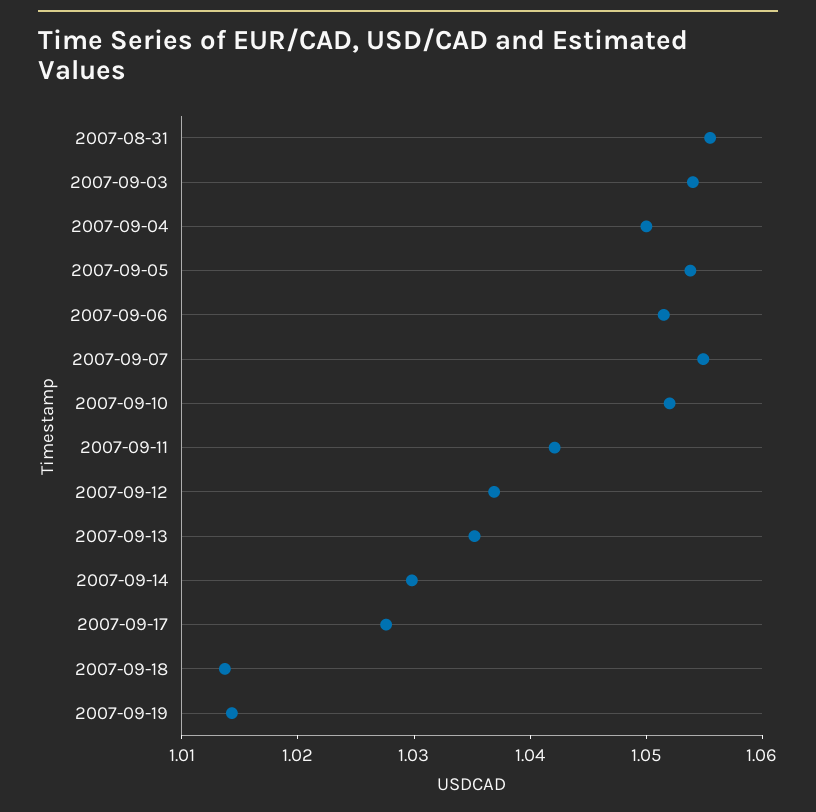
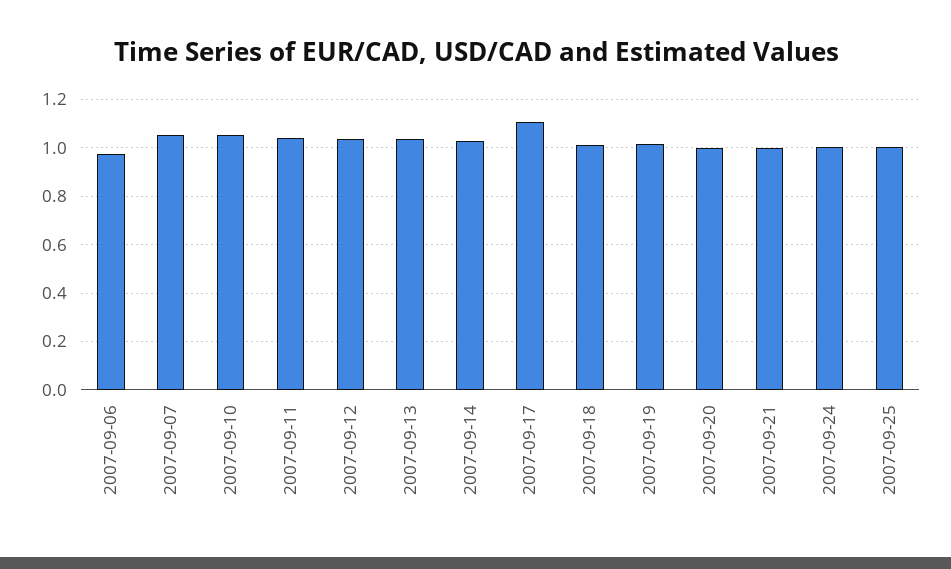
2007-08-31: 1.056 -> none
2007-09-03: 1.054 -> none
2007-09-04: 1.05 -> none
2007-09-05: 1.054 -> none
2007-09-06: 1.052 -> 0.975
2007-09-17: 1.028 -> 1.1
2007-09-20: none -> 1
2007-09-21: none -> 1
2007-09-24: none -> 1
2007-09-25: none -> 1

